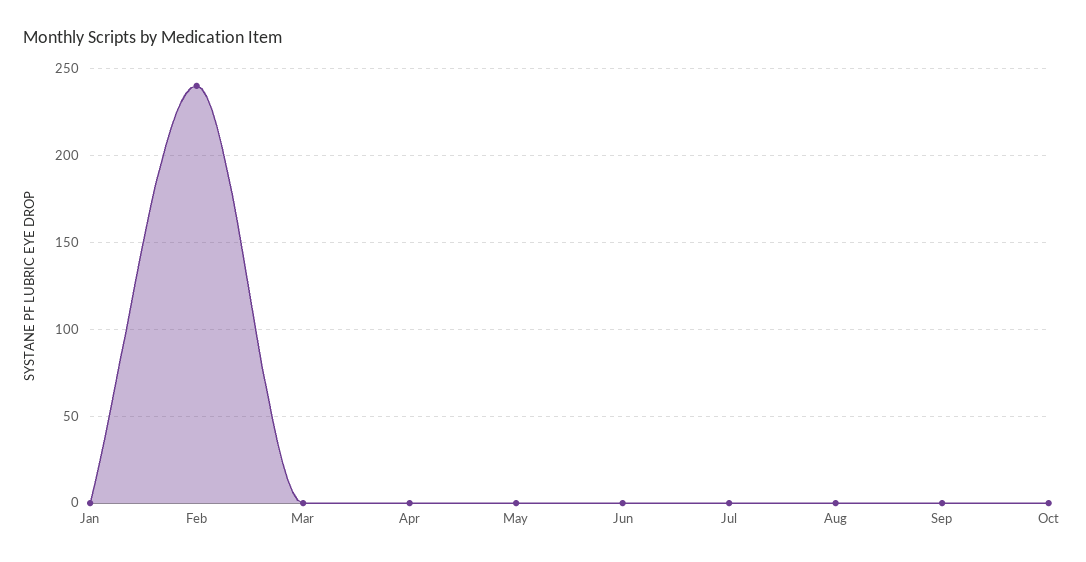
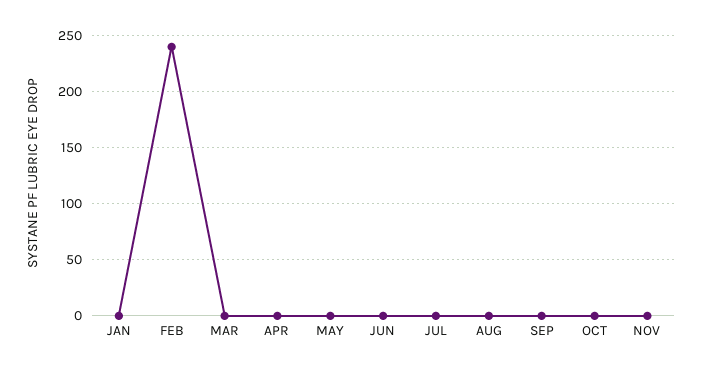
NOV: none -> 0

